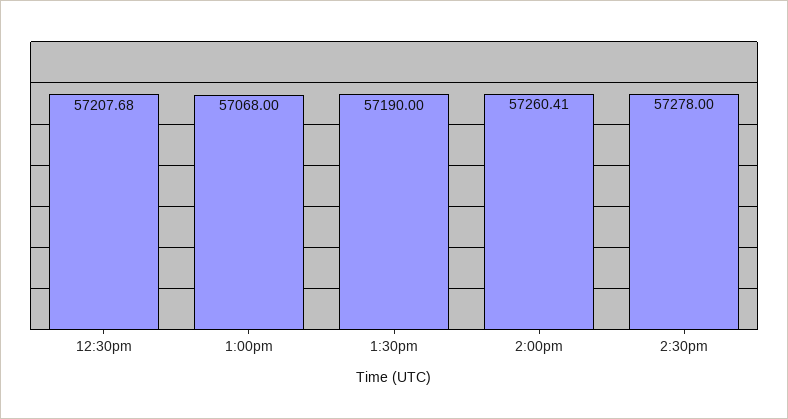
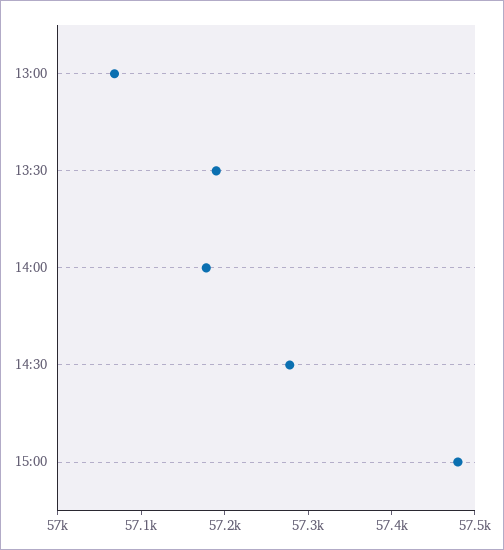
12:30pm: 57207.68 -> none
2:00pm: 57260.41 -> 57180
15:00: none -> 57480

